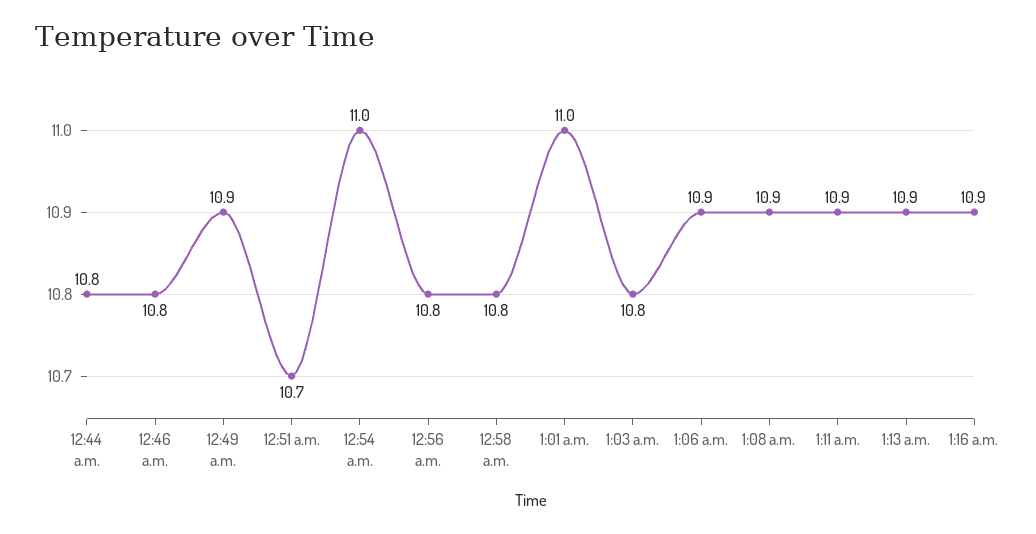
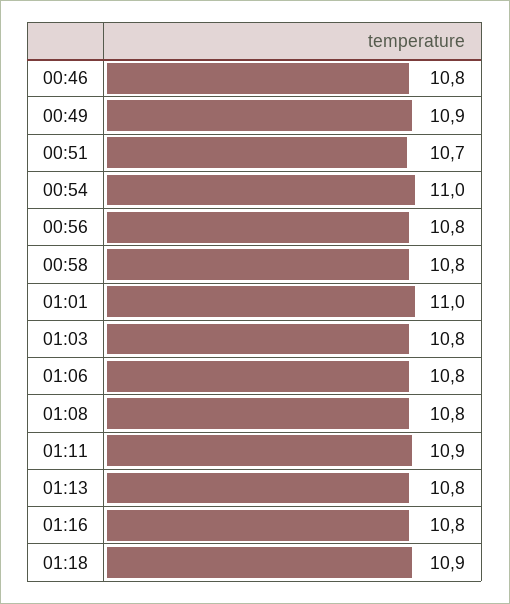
12:44 a.m.: 10.8 -> none
1:06 a.m.: 10.9 -> 10.8
1:08 a.m.: 10.9 -> 10.8
1:13 a.m.: 10.9 -> 10.8
1:16 a.m.: 10.9 -> 10.8
01:18: none -> 10.9

